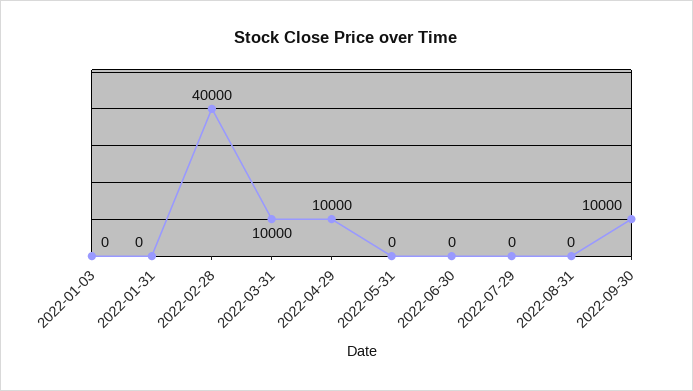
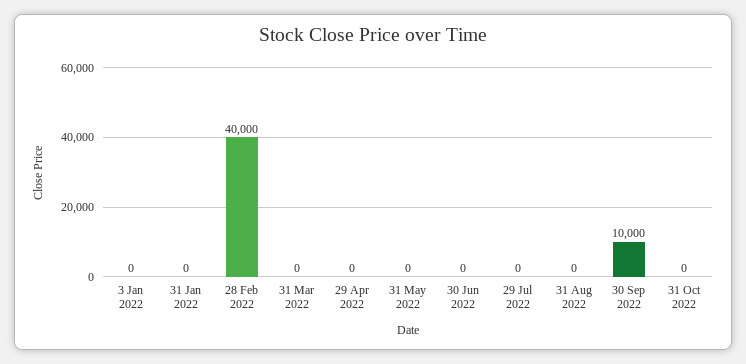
2022-03-31: 10000 -> 0
2022-04-29: 10000 -> 0
31 Oct 2022: none -> 0

